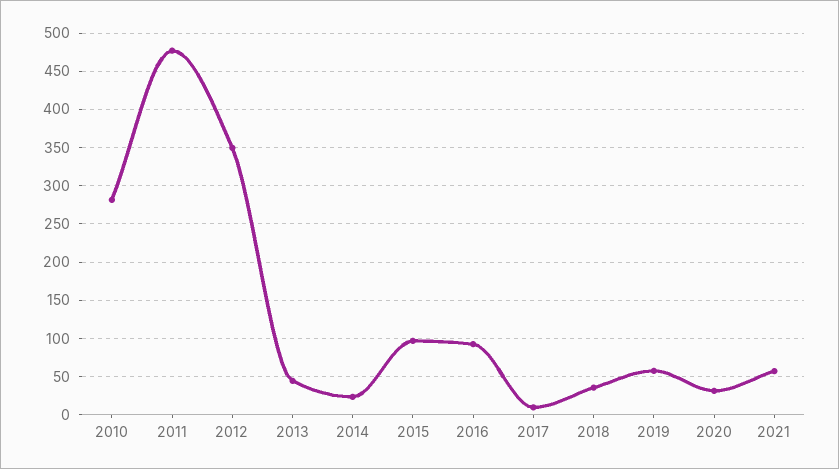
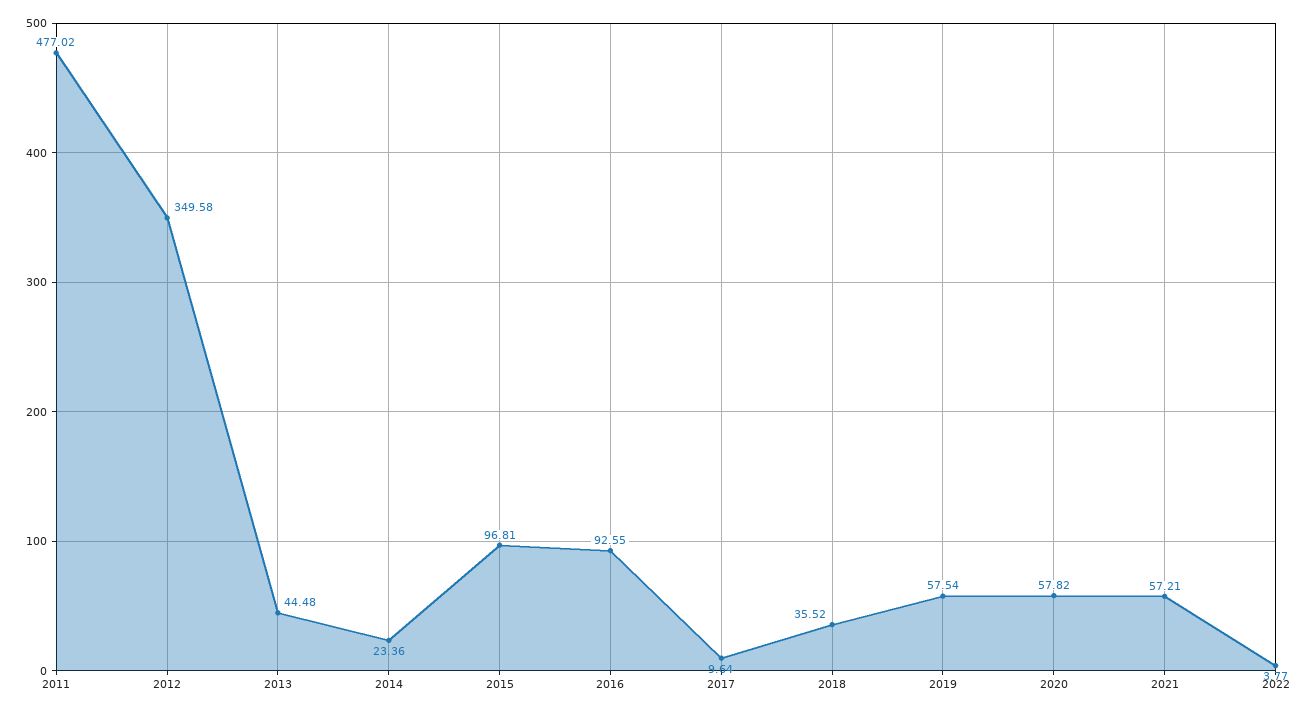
2010: 280 -> none
2020: 30 -> 57.82
2022: none -> 3.77

